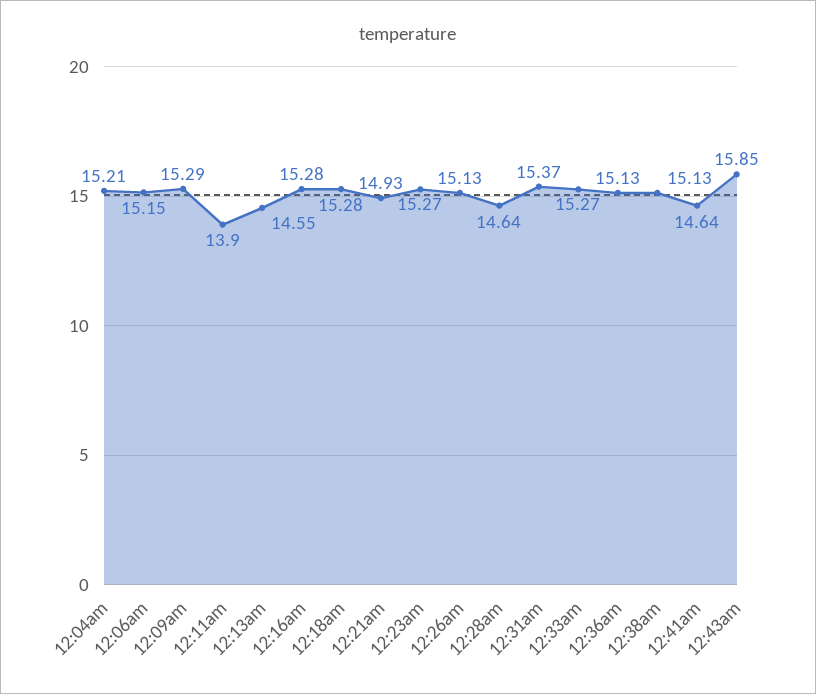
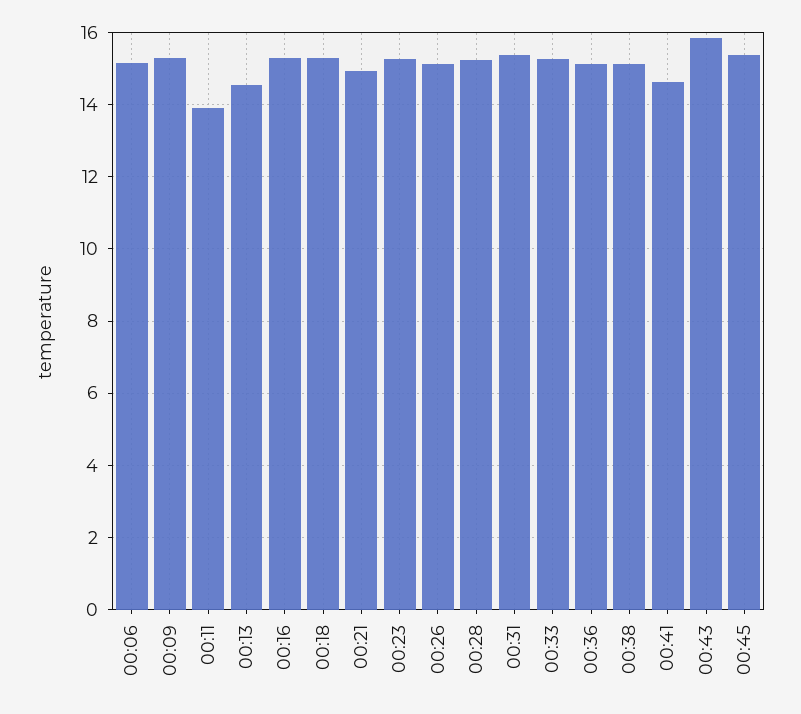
12:04am: 15.21 -> none
12:28am: 14.64 -> 15.2
00:45: none -> 15.4

